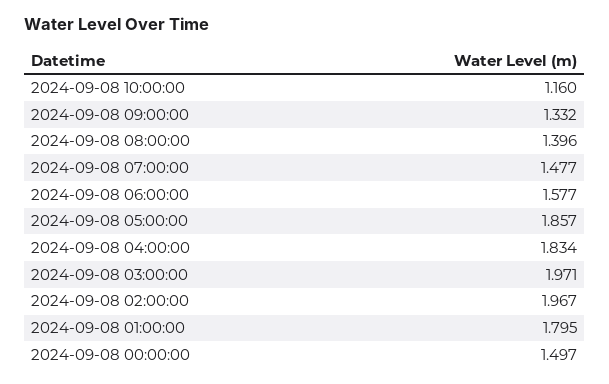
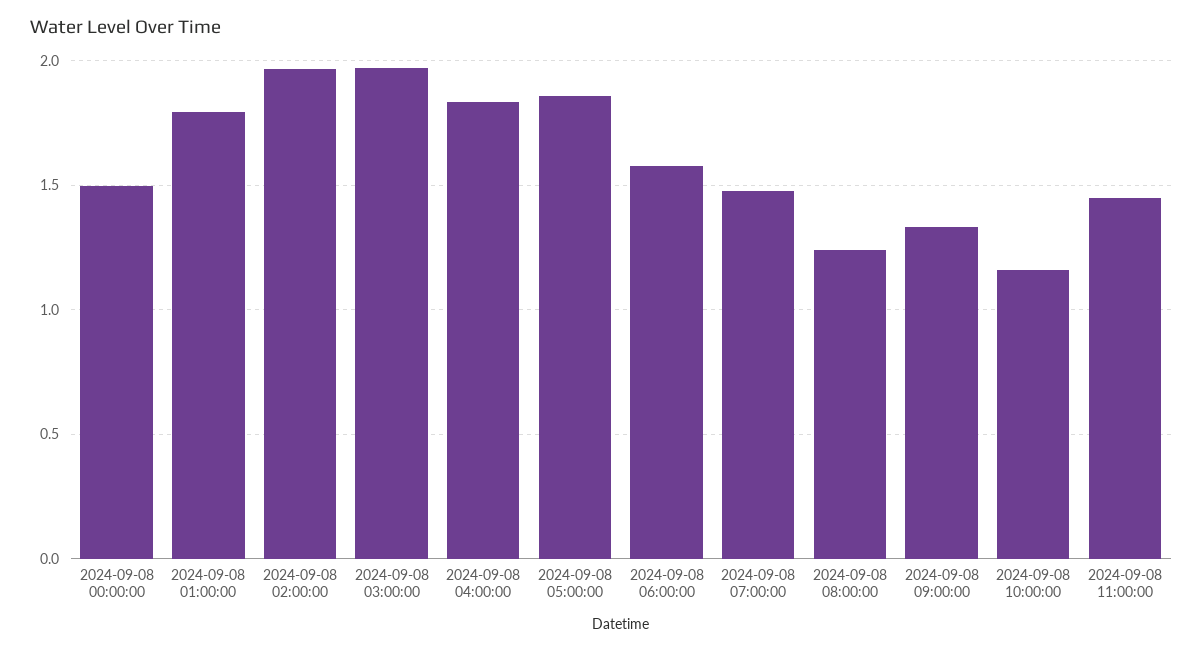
2024-09-08 08:00:00: 1.396 -> 1.25
2024-09-08 11:00:00: none -> 1.45

